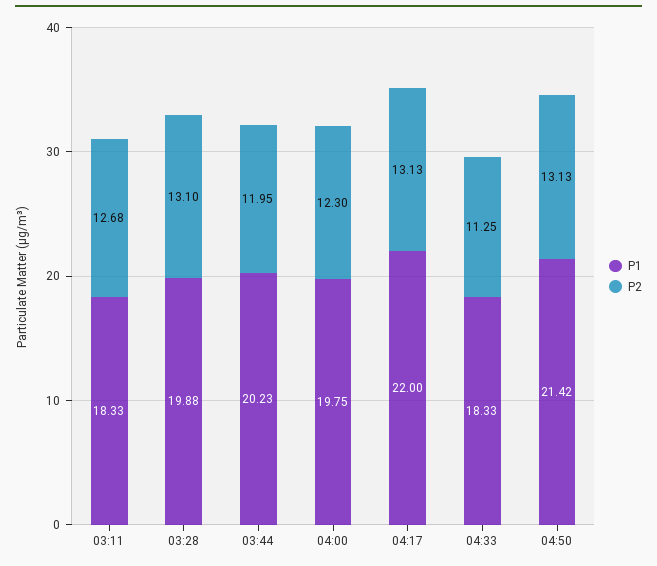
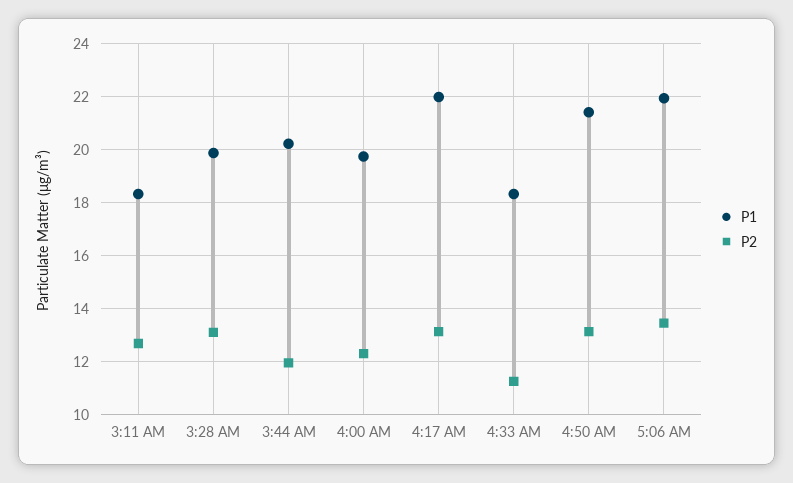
P1, 5:06 AM: none -> 22
P2, 5:06 AM: none -> 13.5

